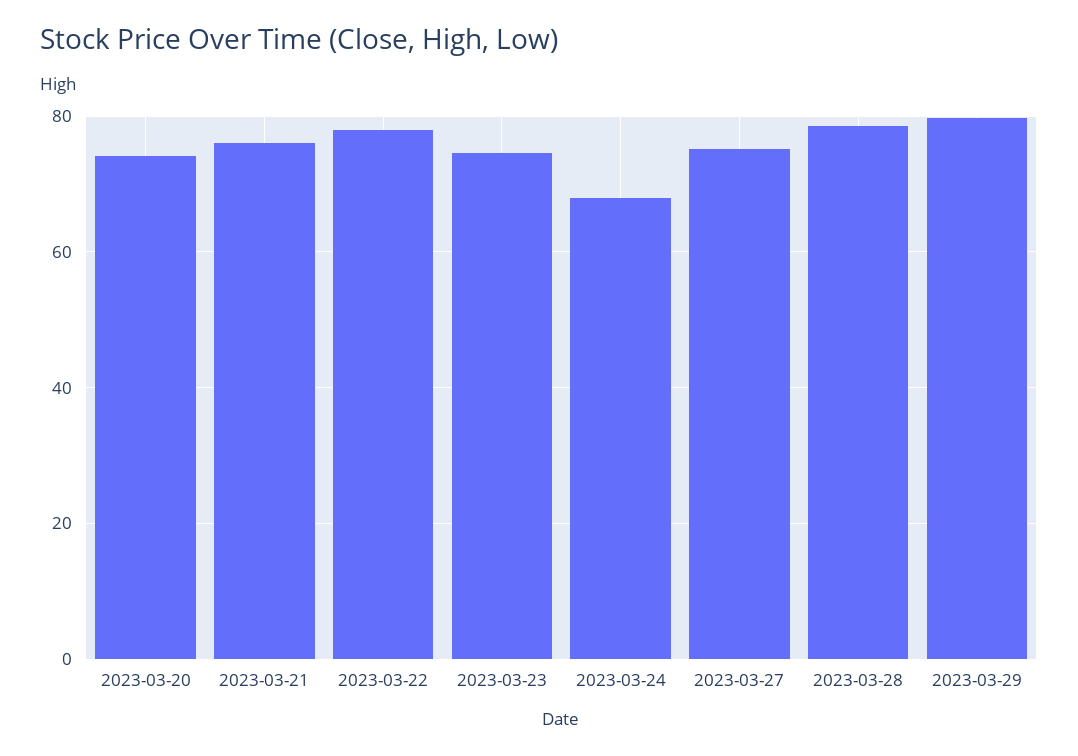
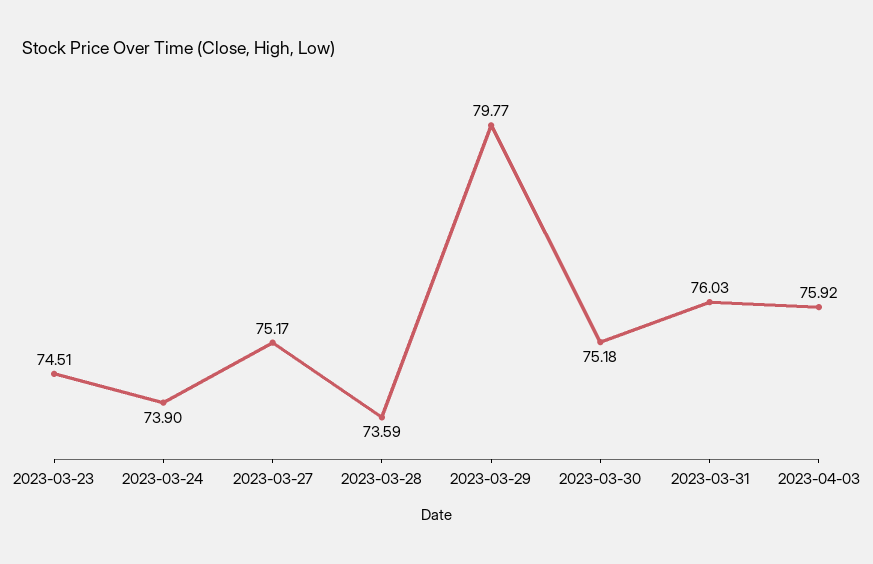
2023-03-20: 74 -> none
2023-03-21: 76 -> none
2023-03-22: 78 -> none
2023-03-24: 68 -> 73.9
2023-03-28: 78 -> 73.59
2023-03-30: none -> 75.18
2023-03-31: none -> 76.03
2023-04-03: none -> 75.92

